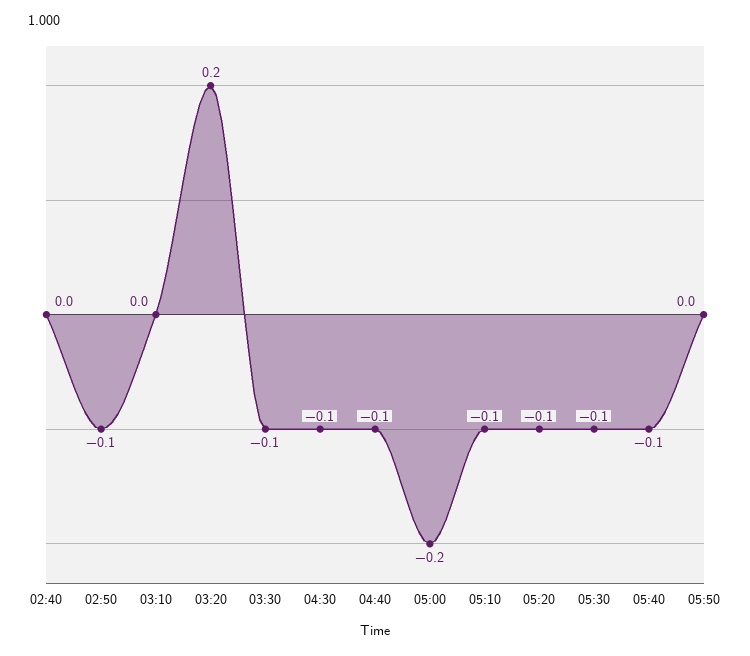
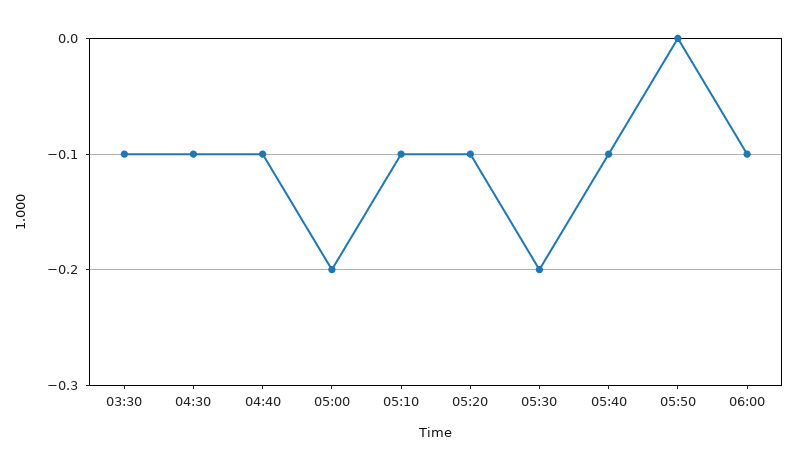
02:40: 0 -> none
02:50: -0.1 -> none
03:10: 0 -> none
03:20: 0.2 -> none
05:30: -0.1 -> -0.2
06:00: none -> -0.1

